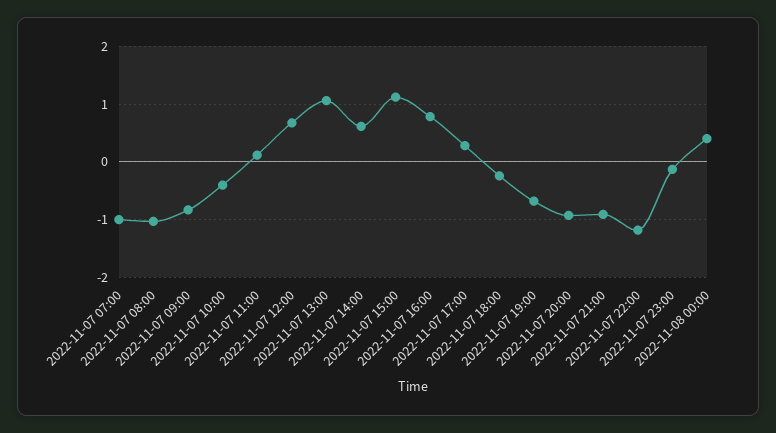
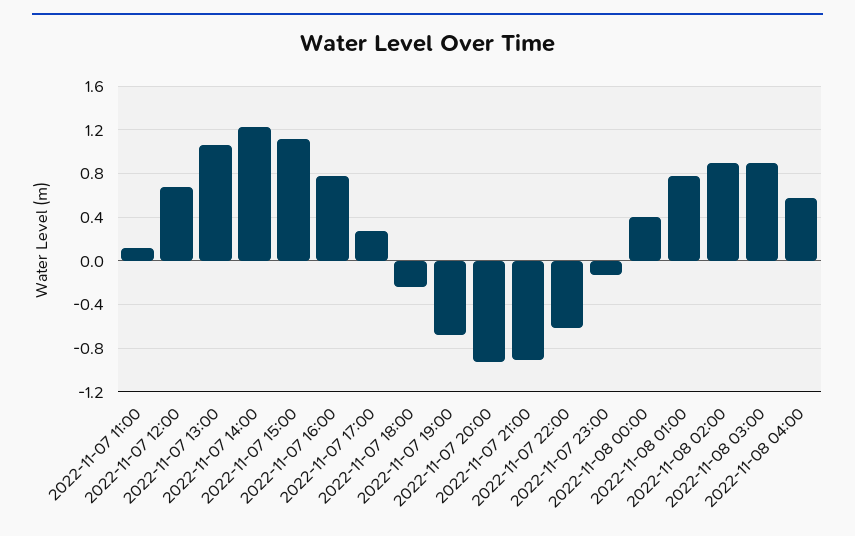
2022-11-07 07:00: -1 -> none
2022-11-07 08:00: -1 -> none
2022-11-07 09:00: -0.8 -> none
2022-11-07 10:00: -0.4 -> none
2022-11-07 14:00: 0.6 -> 1.2
2022-11-07 22:00: -1.2 -> -0.6
2022-11-08 01:00: none -> 0.8
2022-11-08 02:00: none -> 0.9
2022-11-08 03:00: none -> 0.9
2022-11-08 04:00: none -> 0.6

